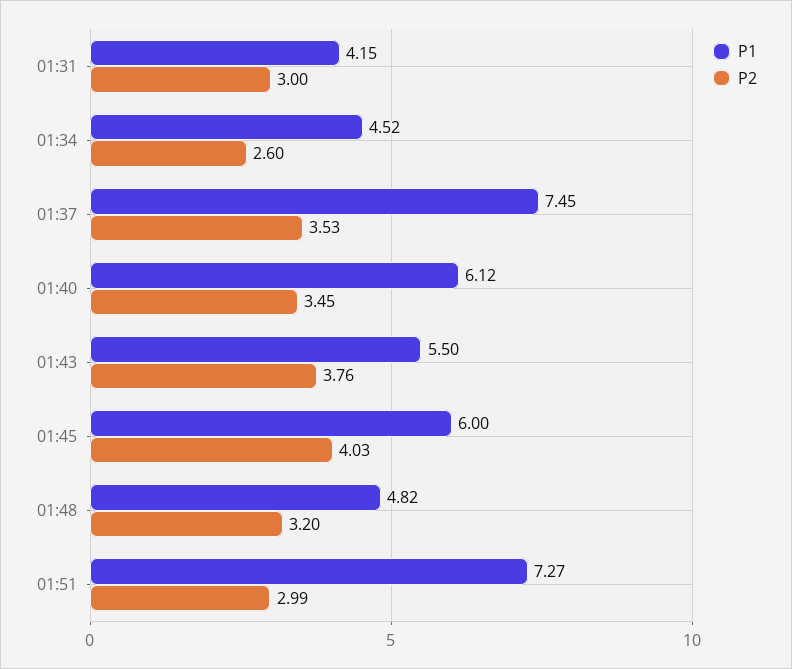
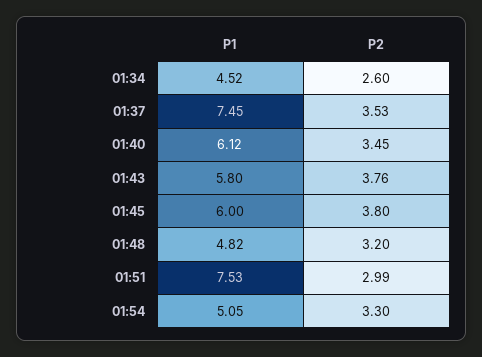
P1, 01:31: 4.15 -> none
P2, 01:31: 3 -> none
P1, 01:43: 5.5 -> 5.8
P2, 01:45: 4.03 -> 3.8
P1, 01:51: 7.27 -> 7.53
P1, 01:54: none -> 5.05
P2, 01:54: none -> 3.3

